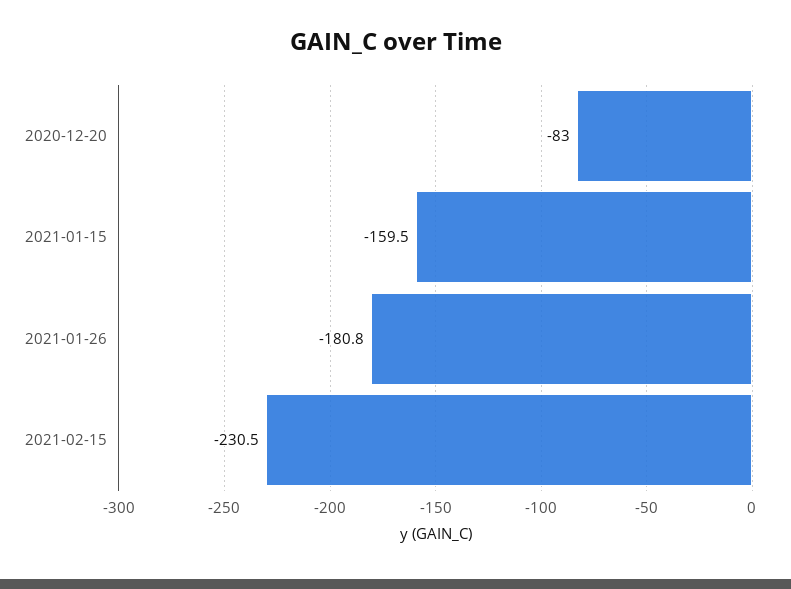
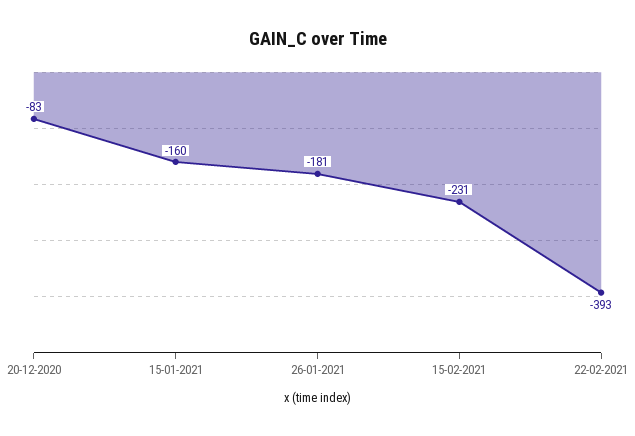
22-02-2021: none -> -393

